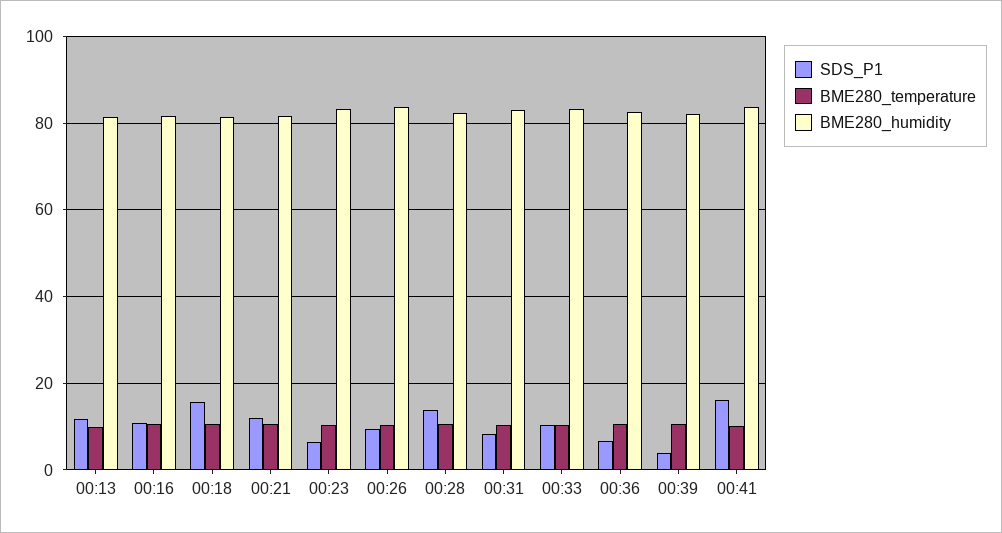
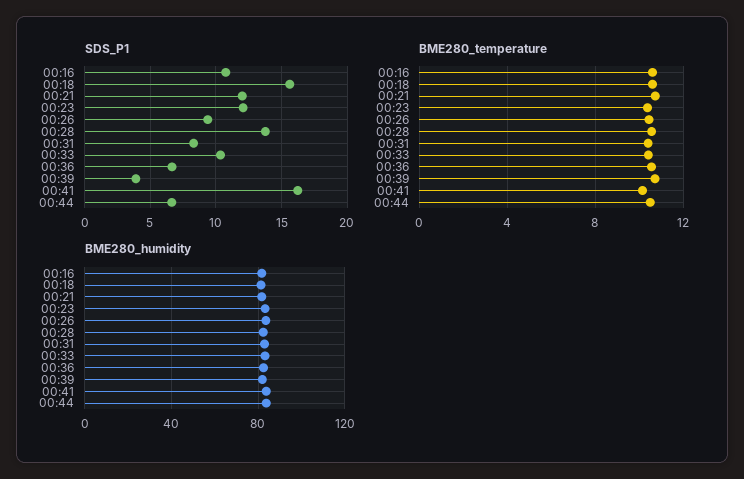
SDS_P1, 00:13: 12 -> none
BME280_temperature, 00:13: 10 -> none
BME280_humidity, 00:13: 82 -> none
SDS_P1, 00:23: 6 -> 12
SDS_P1, 00:44: none -> 6.5
BME280_temperature, 00:44: none -> 10.5
BME280_humidity, 00:44: none -> 85

